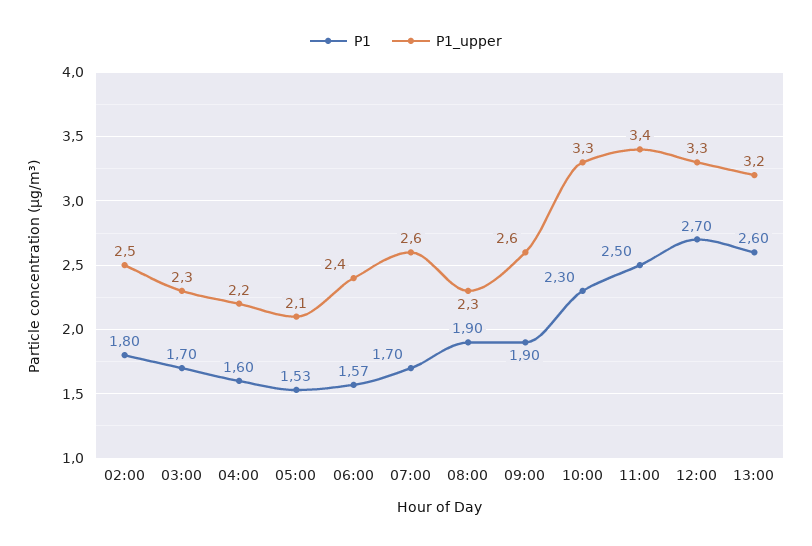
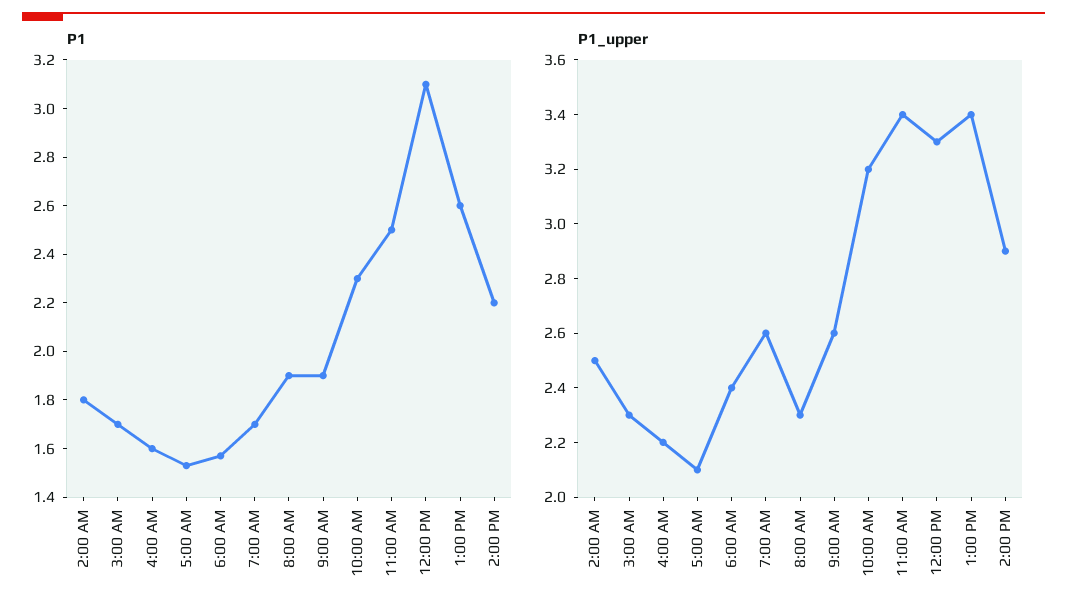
P1_upper, 10:00: 3.3 -> 3.2
P1, 12:00: 2.7 -> 3.1
P1_upper, 13:00: 3.2 -> 3.4
P1, 2:00 PM: none -> 2.2
P1_upper, 2:00 PM: none -> 2.9

